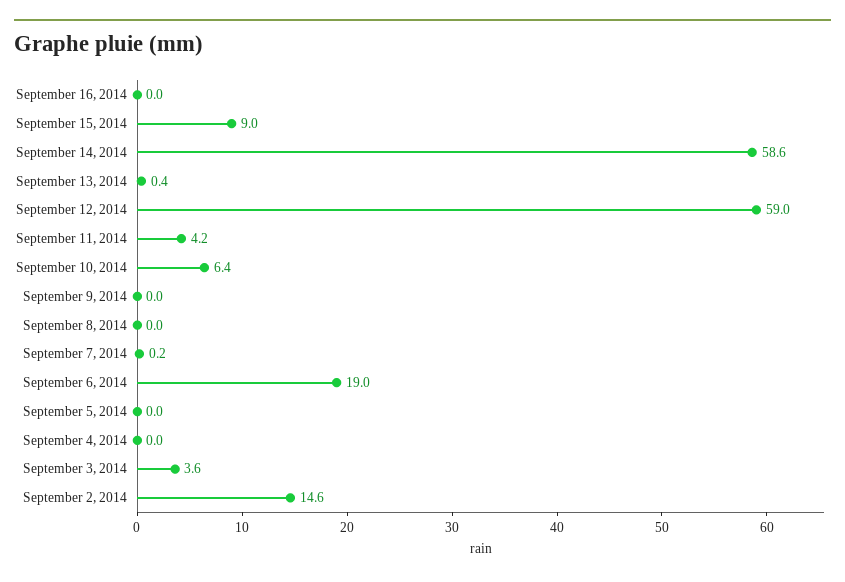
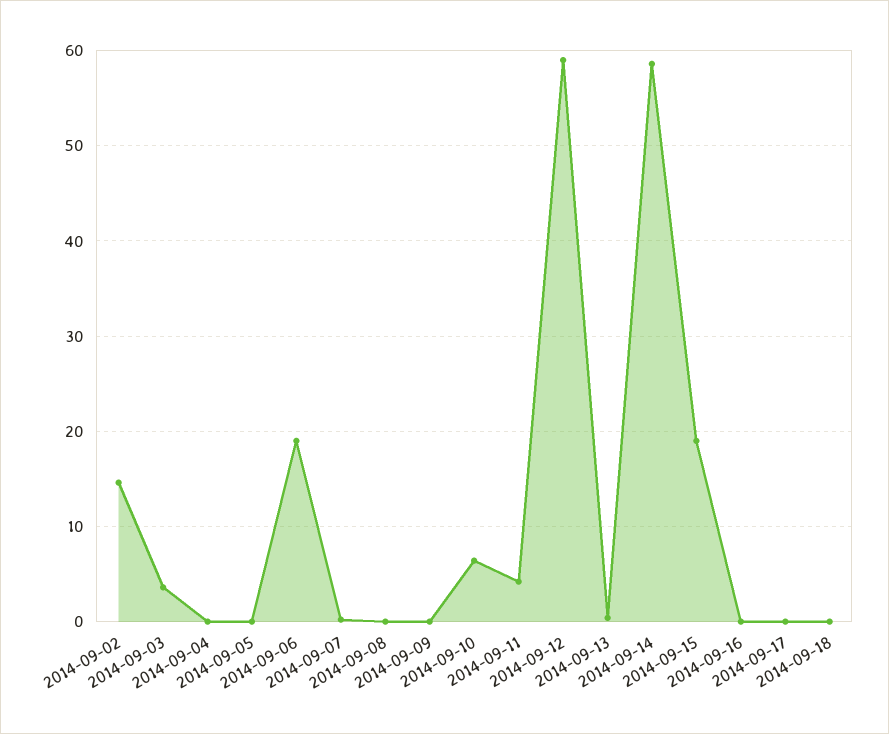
September 15, 2014: 9 -> 19
2014-09-17: none -> 0
2014-09-18: none -> 0

